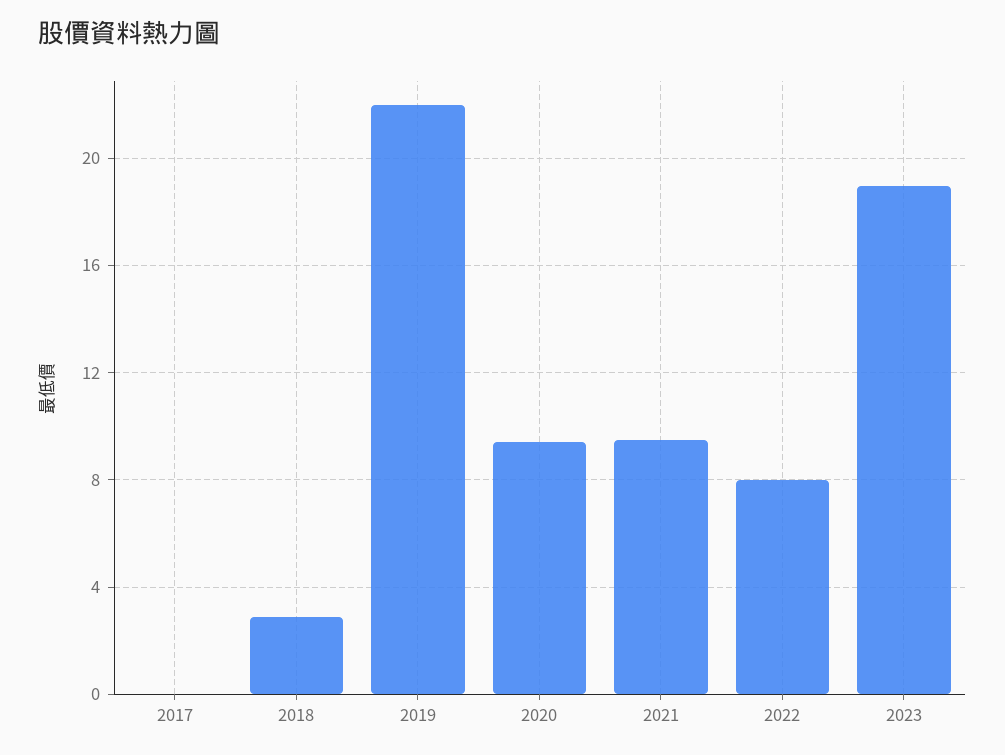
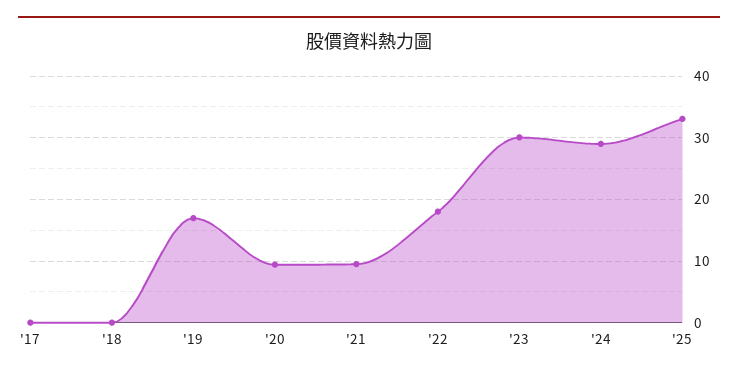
2018: 3 -> 0
2019: 22 -> 17
2022: 8 -> 18
2023: 19 -> 30
'24: none -> 29
'25: none -> 33

